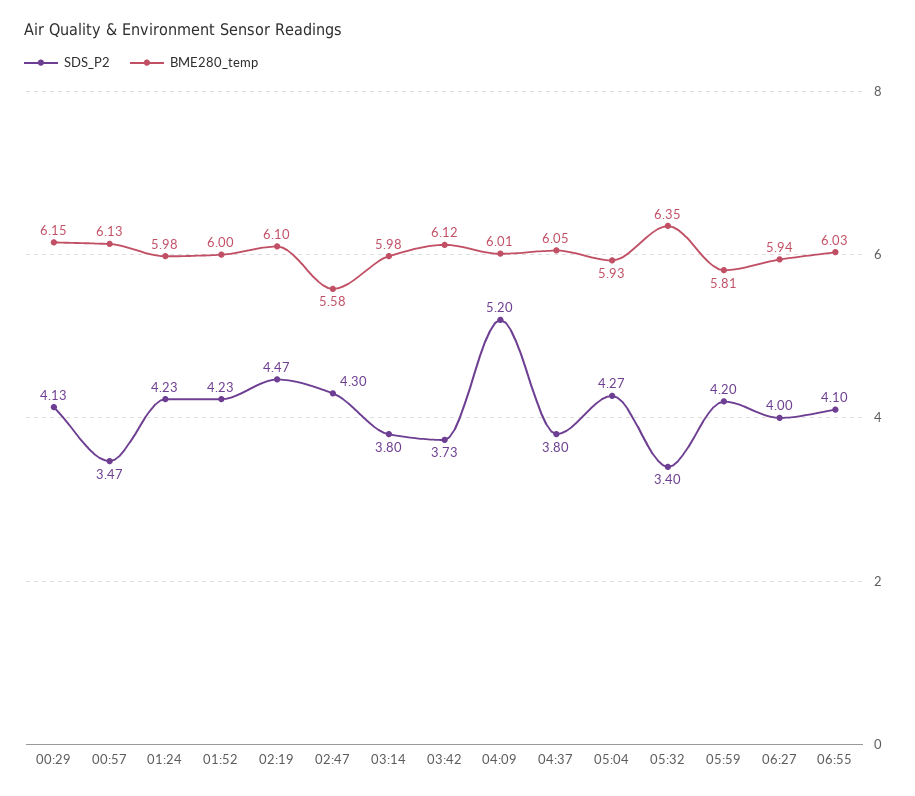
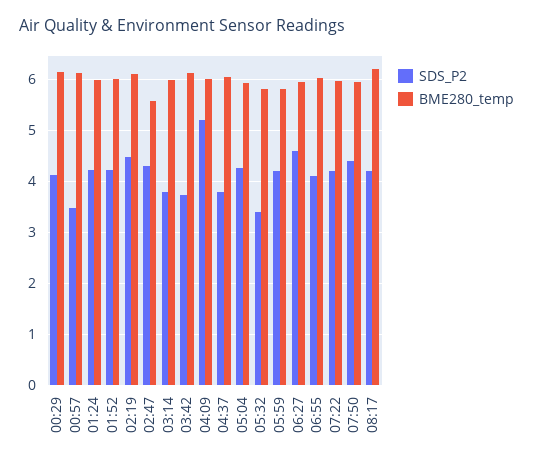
BME280_temp, 05:32: 6.35 -> 5.8
SDS_P2, 06:27: 4 -> 4.6
SDS_P2, 07:22: none -> 4.2
BME280_temp, 07:22: none -> 6
SDS_P2, 07:50: none -> 4.4
BME280_temp, 07:50: none -> 6
SDS_P2, 08:17: none -> 4.2
BME280_temp, 08:17: none -> 6.2

